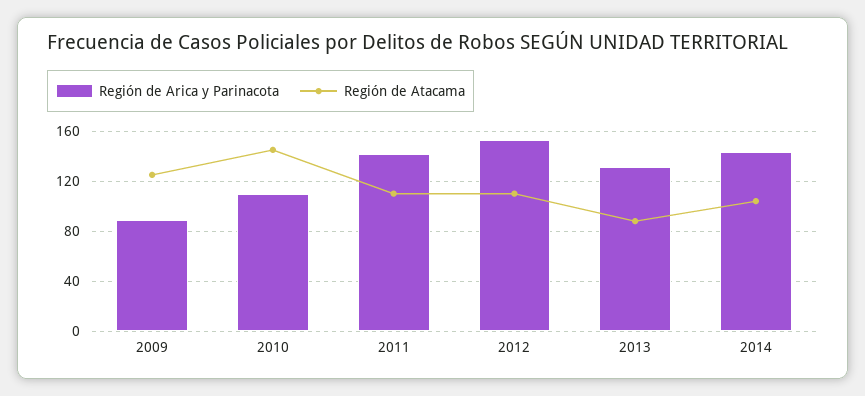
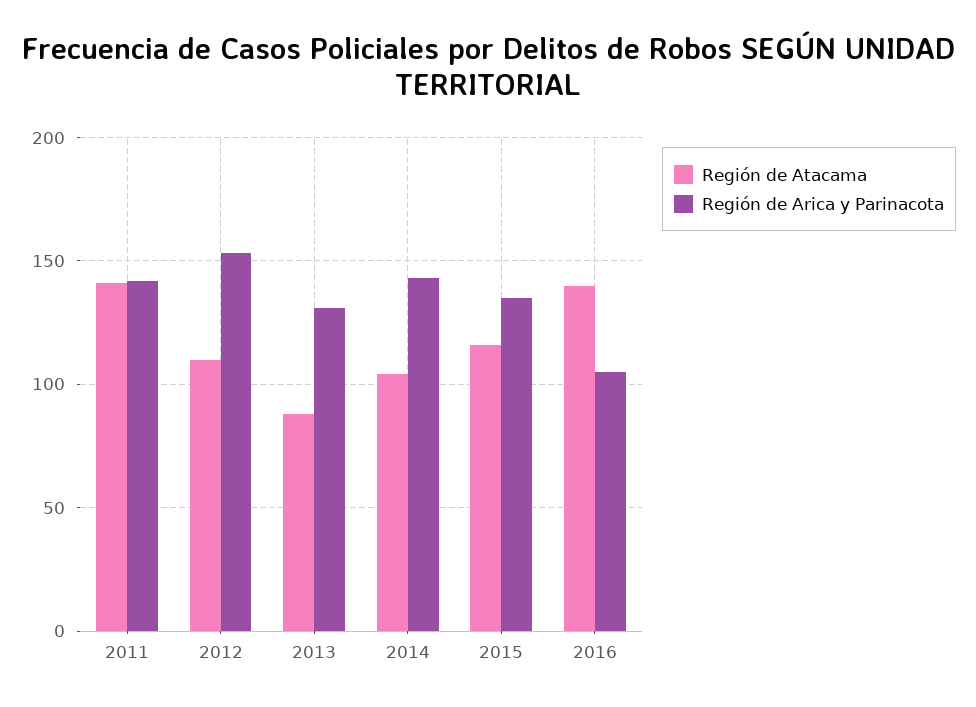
Región de Arica y Parinacota, 2009: 90 -> none
Región de Atacama, 2009: 125 -> none
Región de Arica y Parinacota, 2010: 110 -> none
Región de Atacama, 2010: 145 -> none
Región de Atacama, 2011: 110 -> 140
Región de Atacama, 2015: none -> 115
Región de Arica y Parinacota, 2015: none -> 135
Región de Atacama, 2016: none -> 140
Región de Arica y Parinacota, 2016: none -> 105

